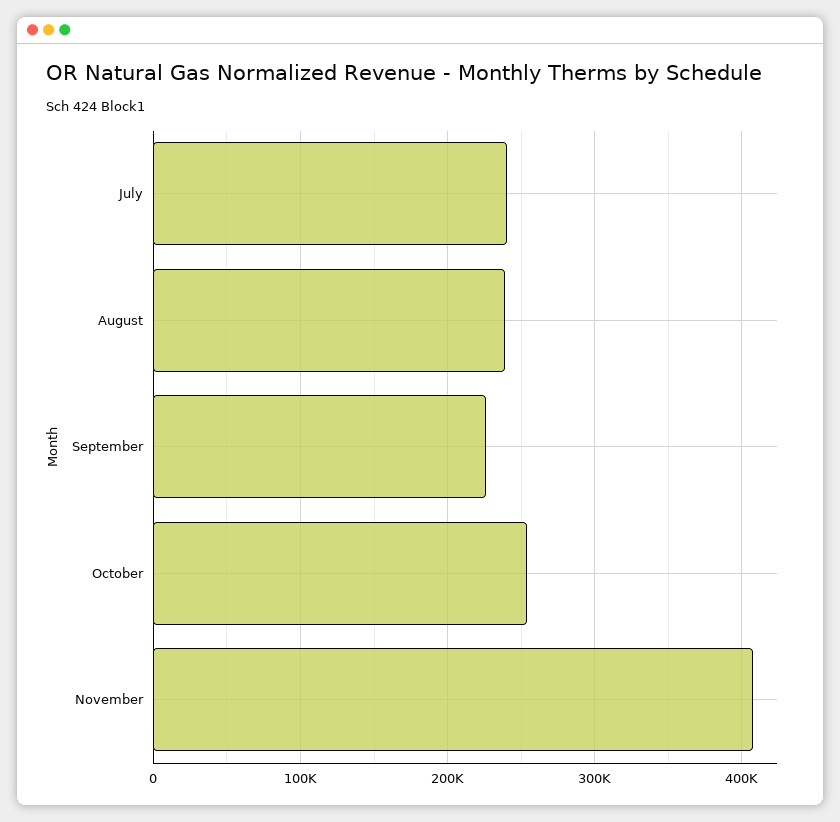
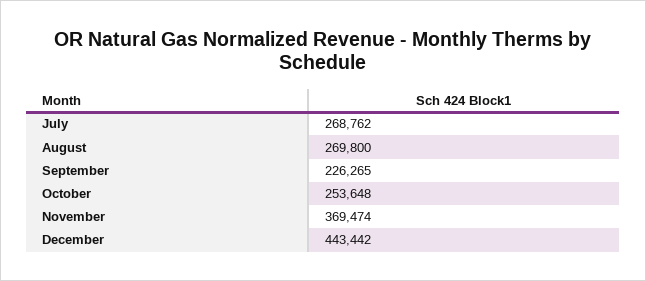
July: 240000 -> 268762
August: 240000 -> 269800
November: 410000 -> 369474
December: none -> 443442

